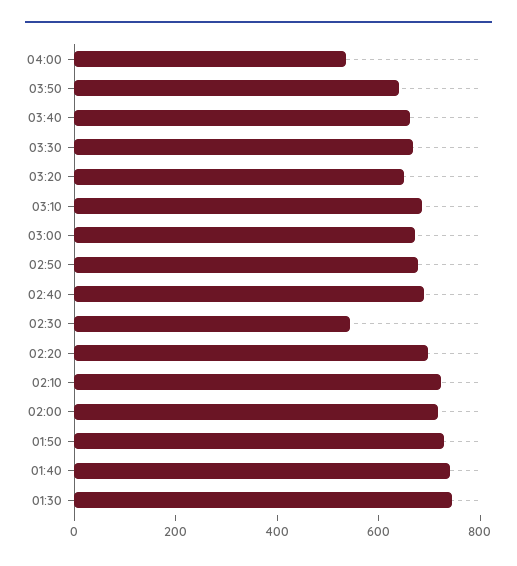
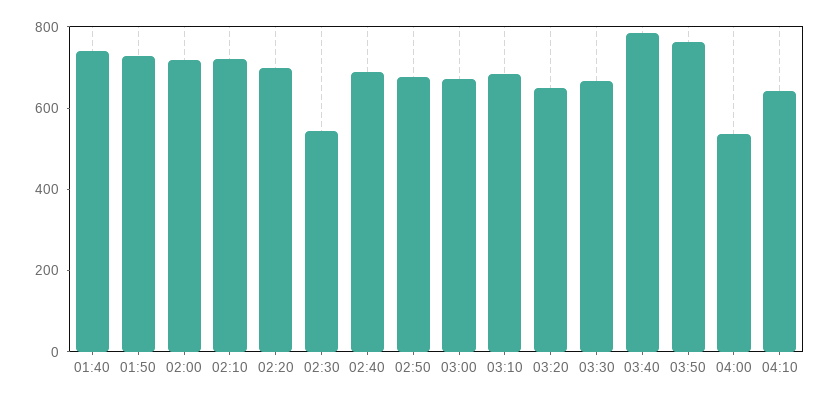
03:50: 650 -> 750
03:40: 650 -> 800
01:30: 750 -> none
04:10: none -> 650

